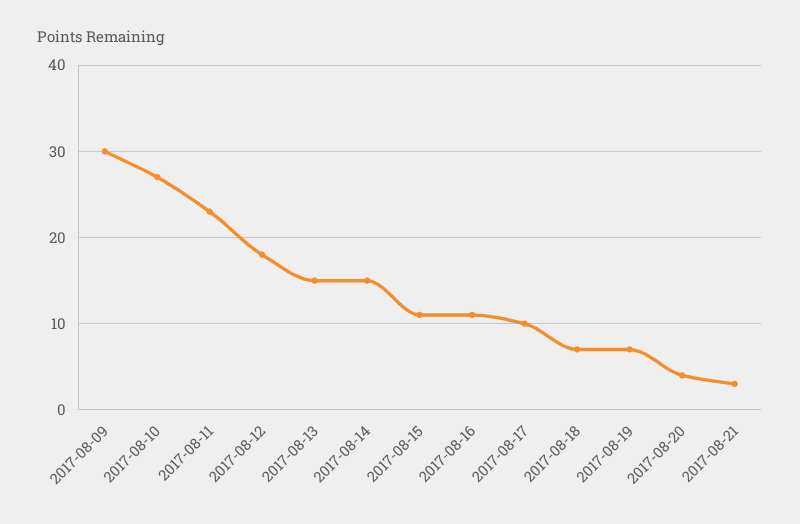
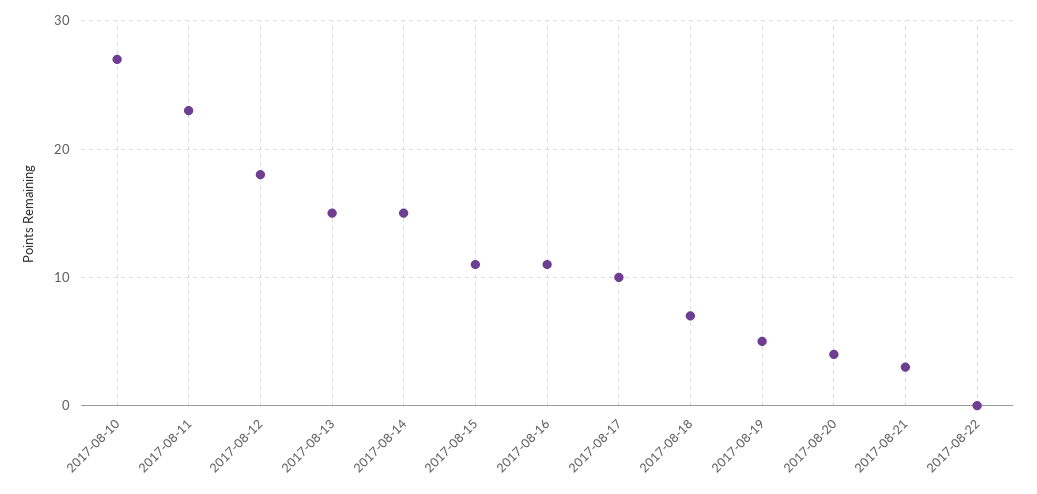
2017-08-09: 30 -> none
2017-08-19: 7 -> 5
2017-08-22: none -> 0

